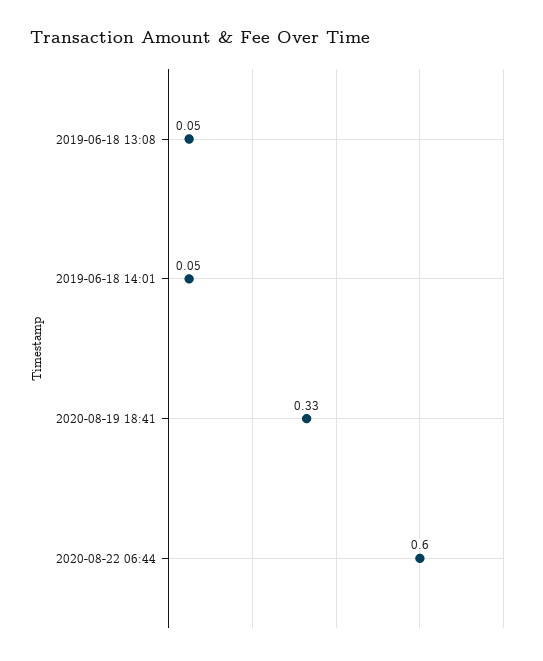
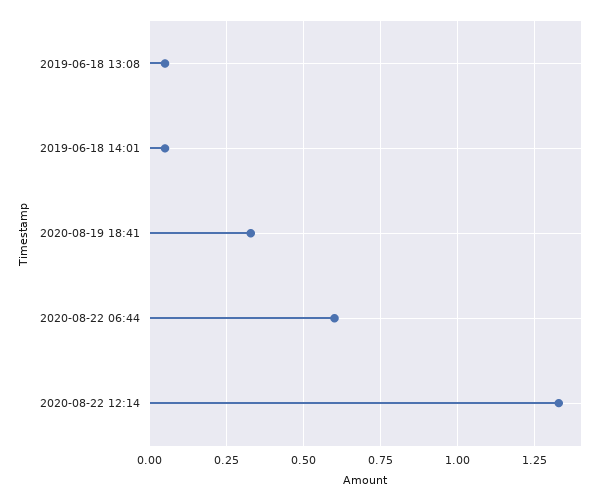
2020-08-22 12:14: none -> 1.325

